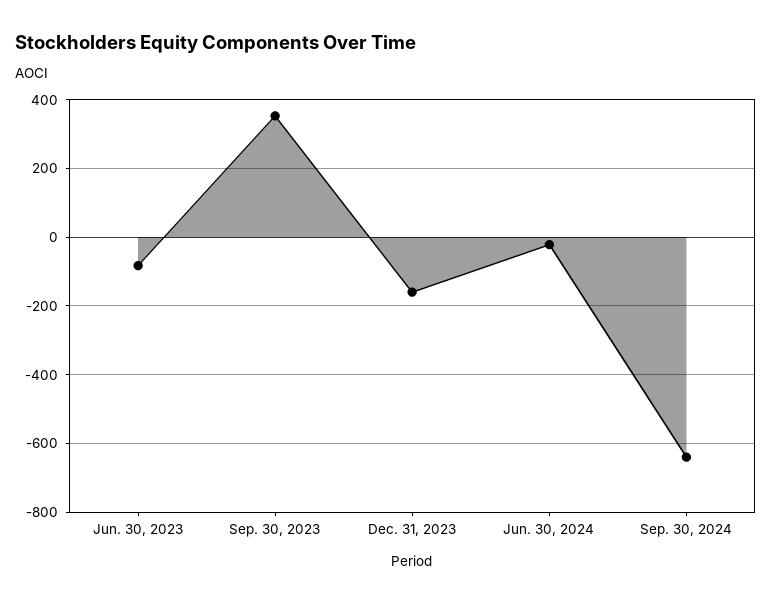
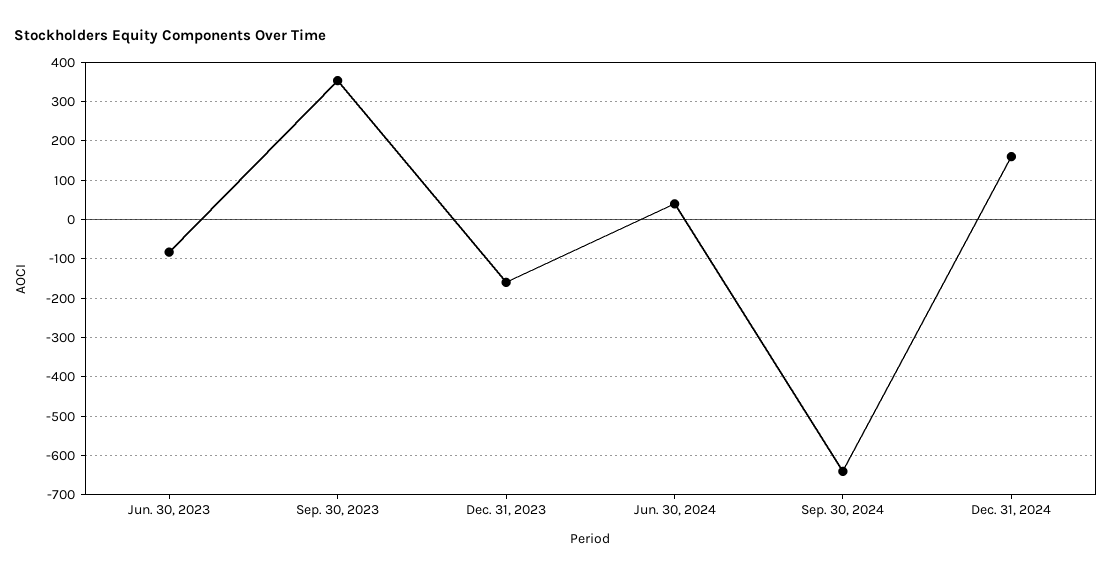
Jun. 30, 2024: -20 -> 40
Dec. 31, 2024: none -> 160

